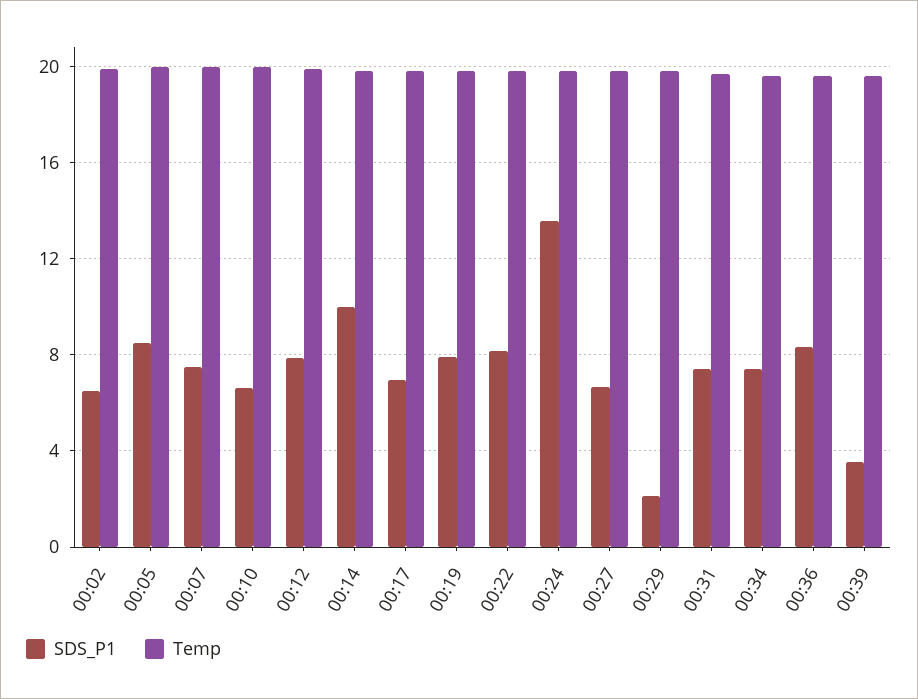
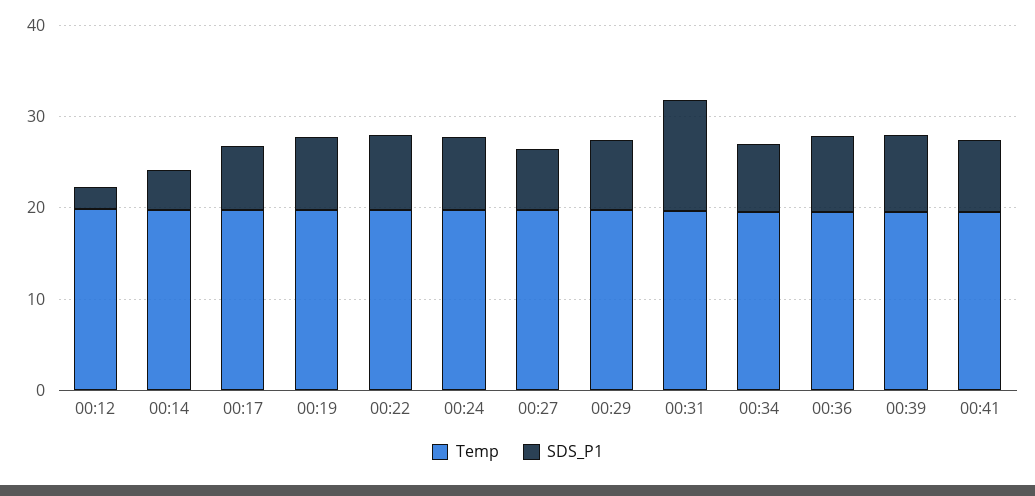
SDS_P1, 00:02: 6.5 -> none
Temp, 00:02: 20 -> none
SDS_P1, 00:05: 8.5 -> none
Temp, 00:05: 20 -> none
SDS_P1, 00:07: 7.5 -> none
Temp, 00:07: 20 -> none
SDS_P1, 00:10: 6.5 -> none
Temp, 00:10: 20 -> none
SDS_P1, 00:12: 8 -> 2
SDS_P1, 00:14: 10 -> 4
SDS_P1, 00:24: 13.5 -> 8
SDS_P1, 00:29: 2 -> 8
SDS_P1, 00:31: 7.5 -> 12
SDS_P1, 00:39: 3.5 -> 8
Temp, 00:41: none -> 20
SDS_P1, 00:41: none -> 8

